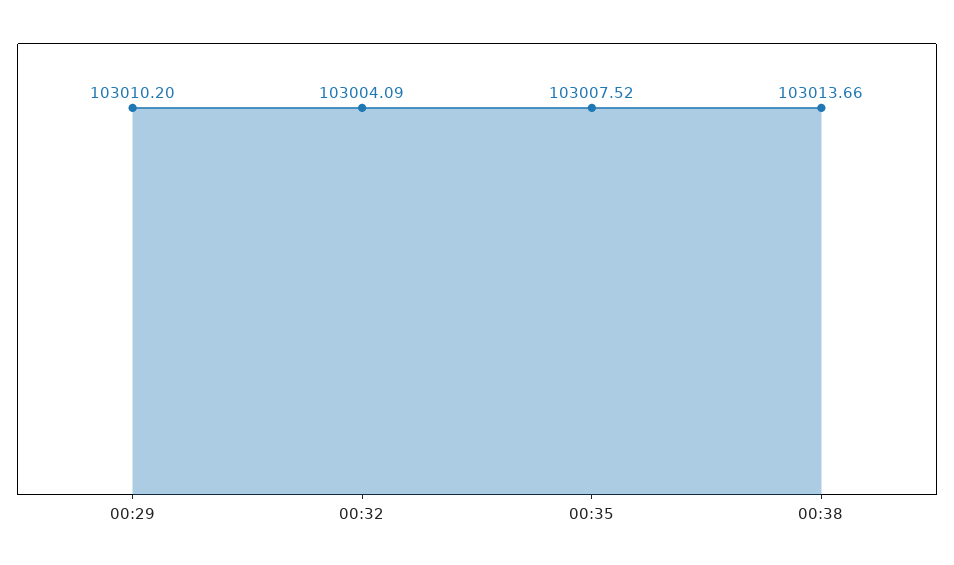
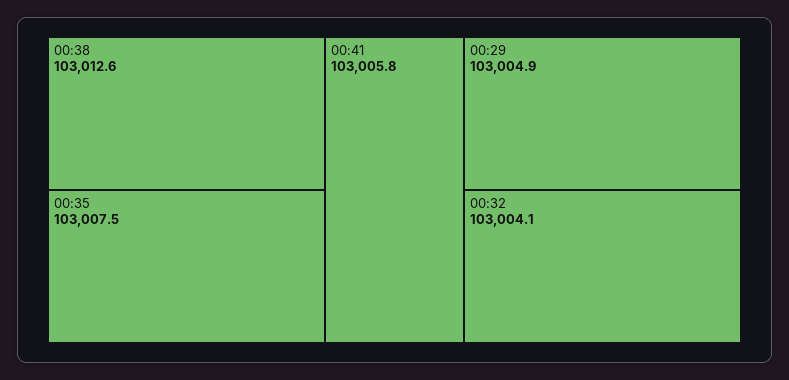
00:29: 103010.2 -> 103004.9
00:38: 103013.66 -> 103012.6
00:41: none -> 103005.8

